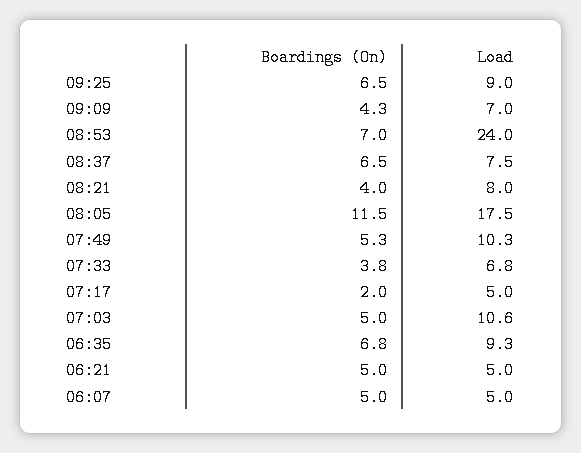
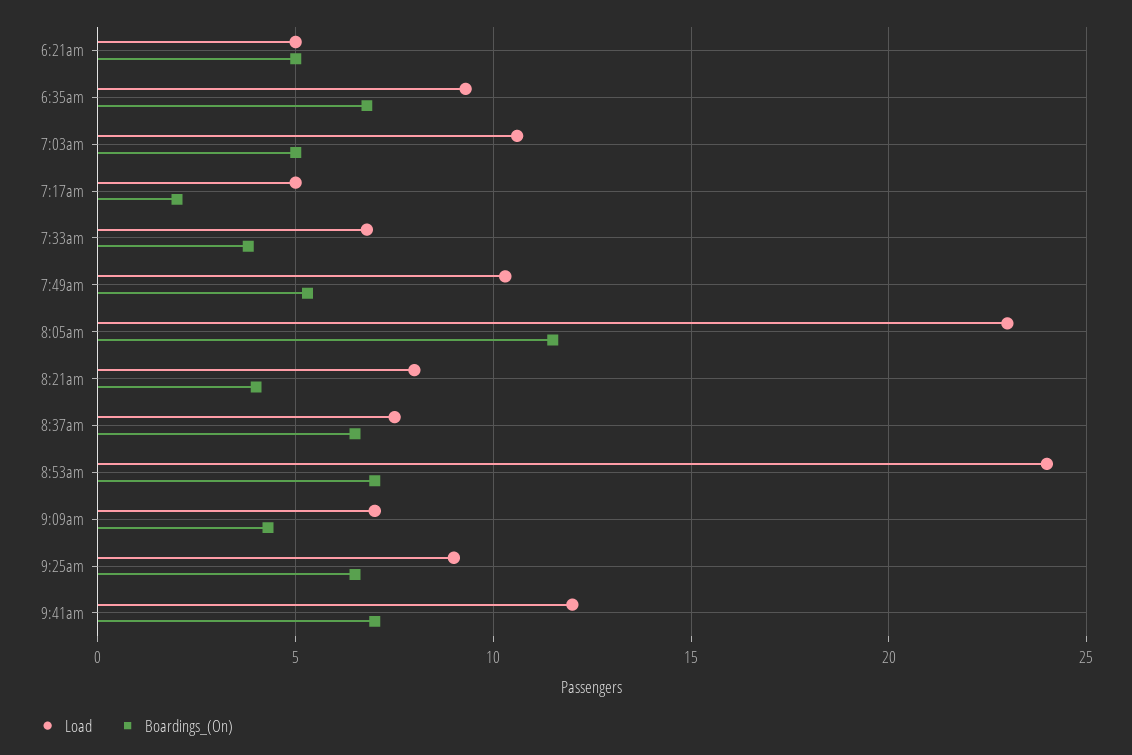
Load, 08:05: 17.5 -> 23
Boardings (On), 06:07: 5 -> none
Load, 06:07: 5 -> none
Load, 9:41am: none -> 12
Boardings (On), 9:41am: none -> 7

